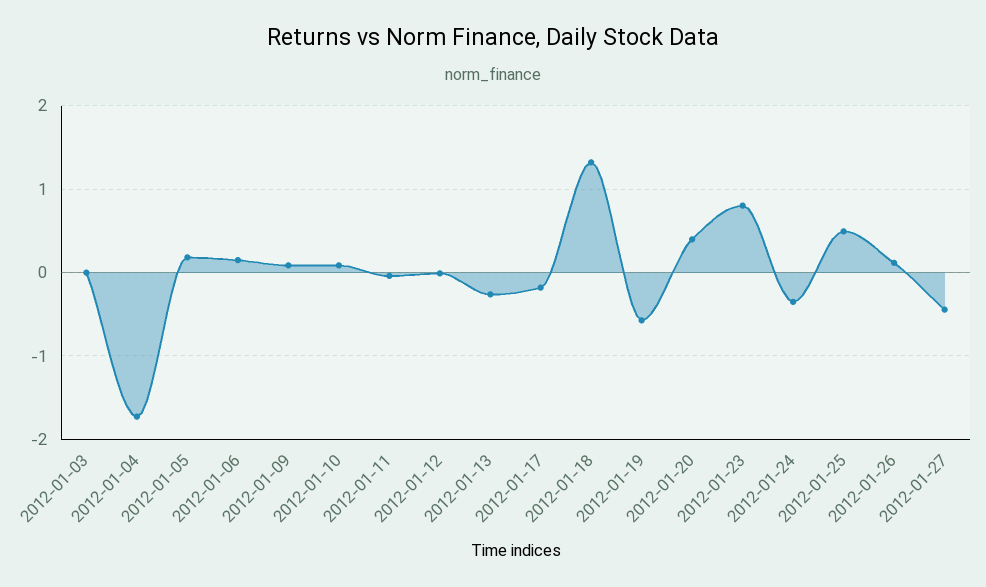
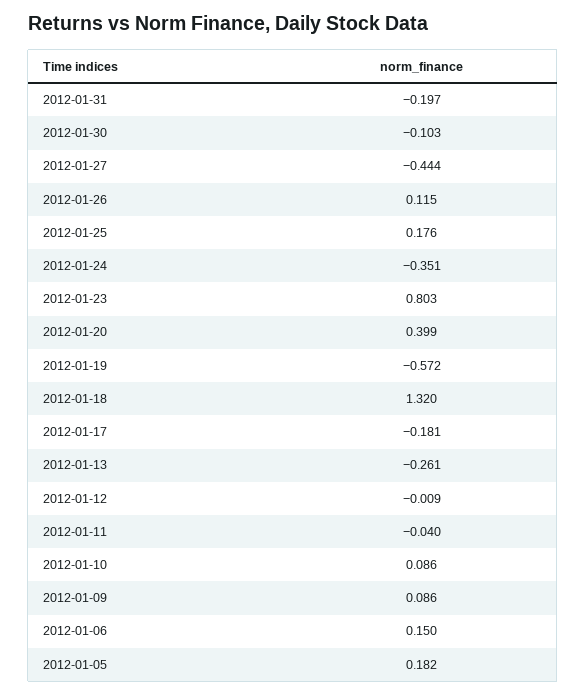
2012-01-03: 0 -> none
2012-01-04: -1.7 -> none
2012-01-25: 0.5 -> 0.176
2012-01-31: none -> -0.197
2012-01-30: none -> -0.103

